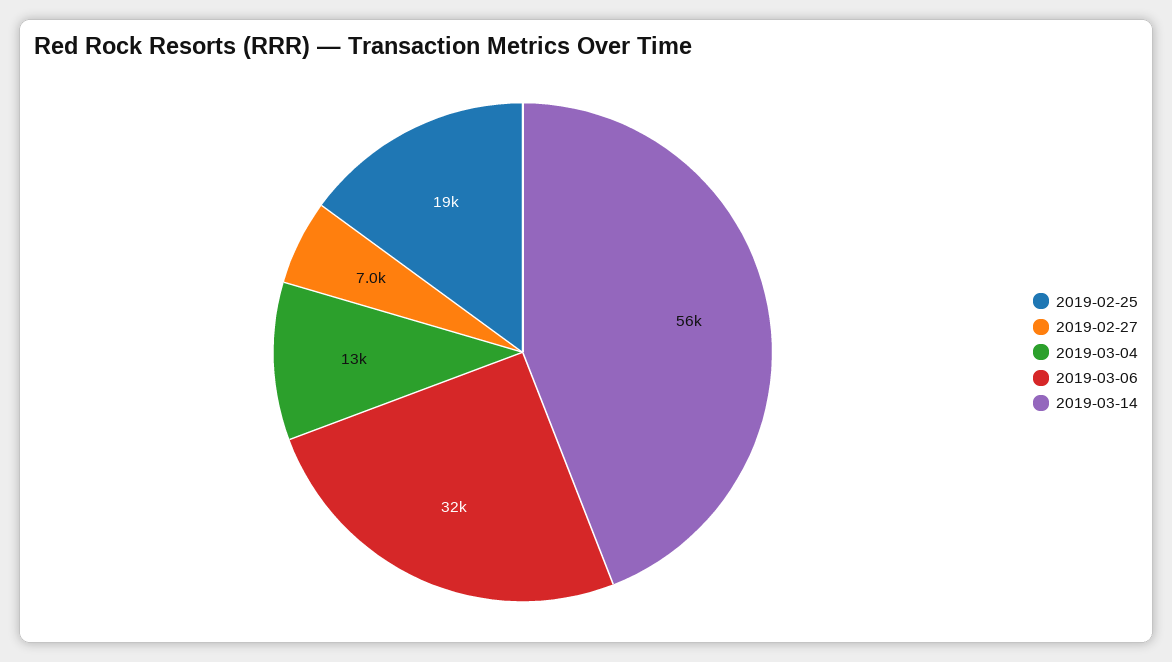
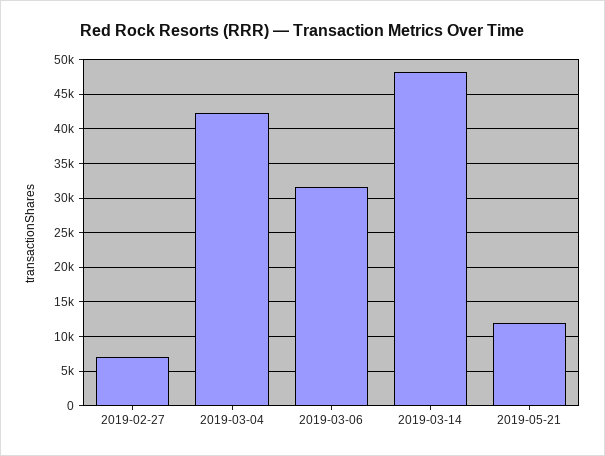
2019-02-25: 19000 -> none
2019-03-04: 13000 -> 42000
2019-03-14: 56000 -> 48000
2019-05-21: none -> 12000

